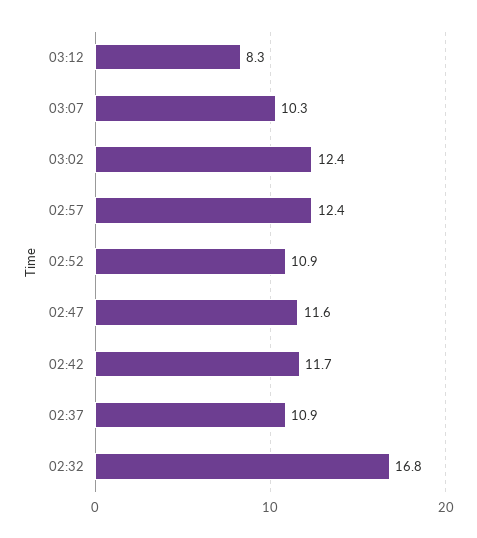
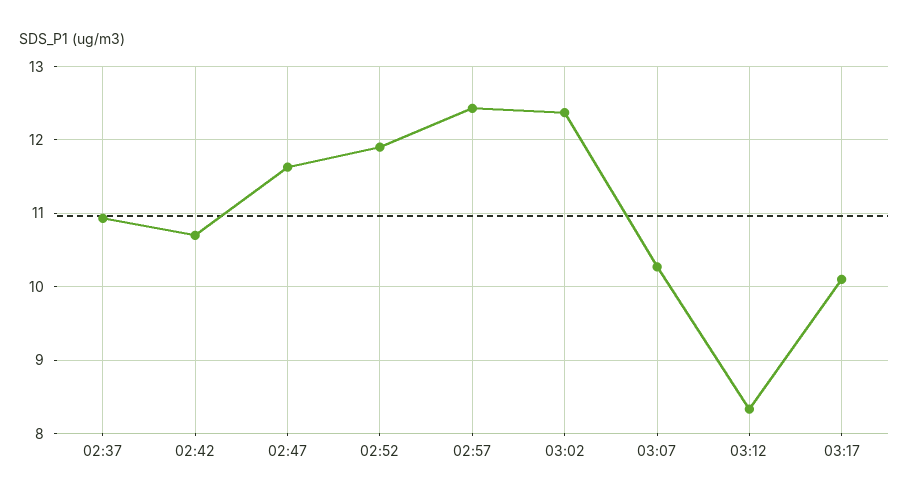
02:52: 10.9 -> 11.9
02:42: 11.7 -> 10.7
02:32: 16.8 -> none
03:17: none -> 10.1

